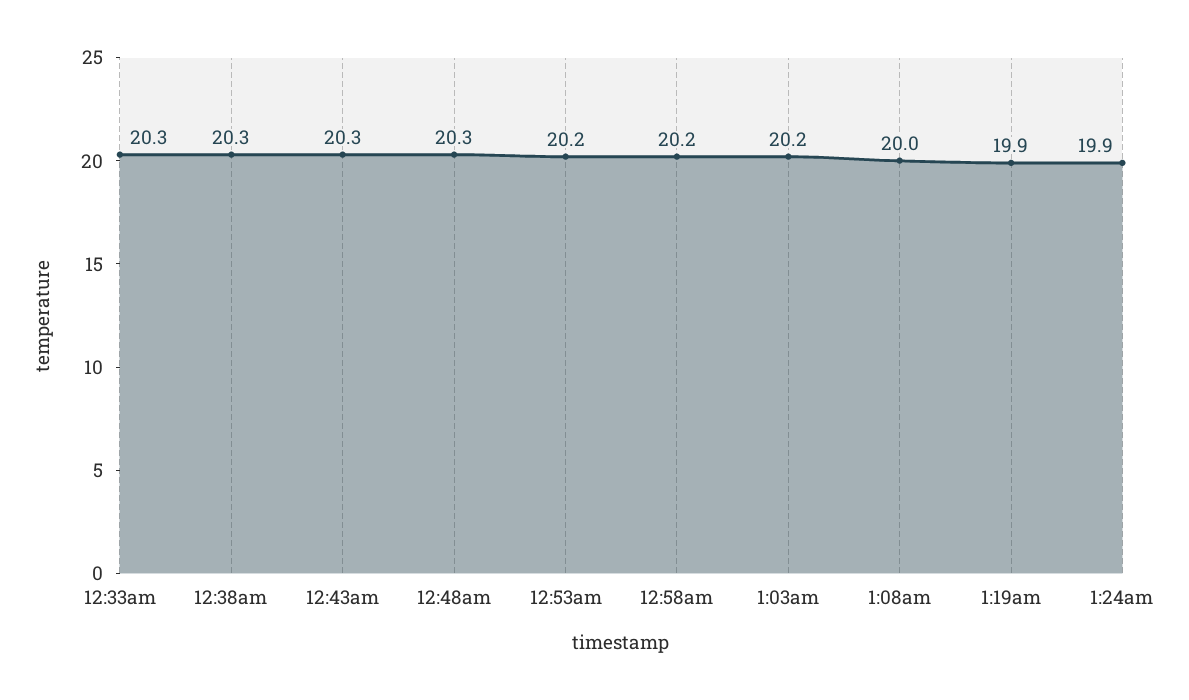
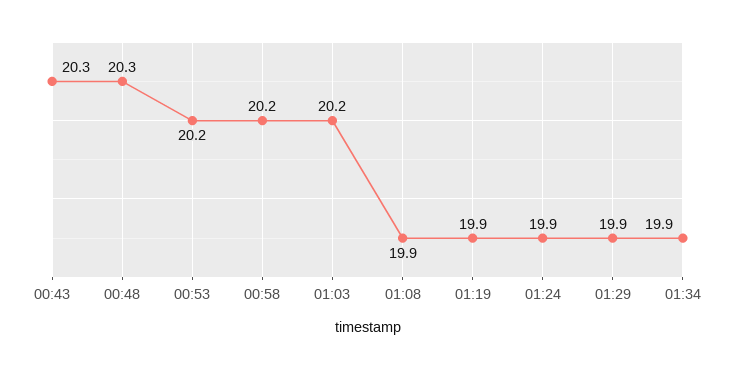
12:33am: 20.3 -> none
12:38am: 20.3 -> none
1:08am: 20 -> 19.9
01:29: none -> 19.9
01:34: none -> 19.9

